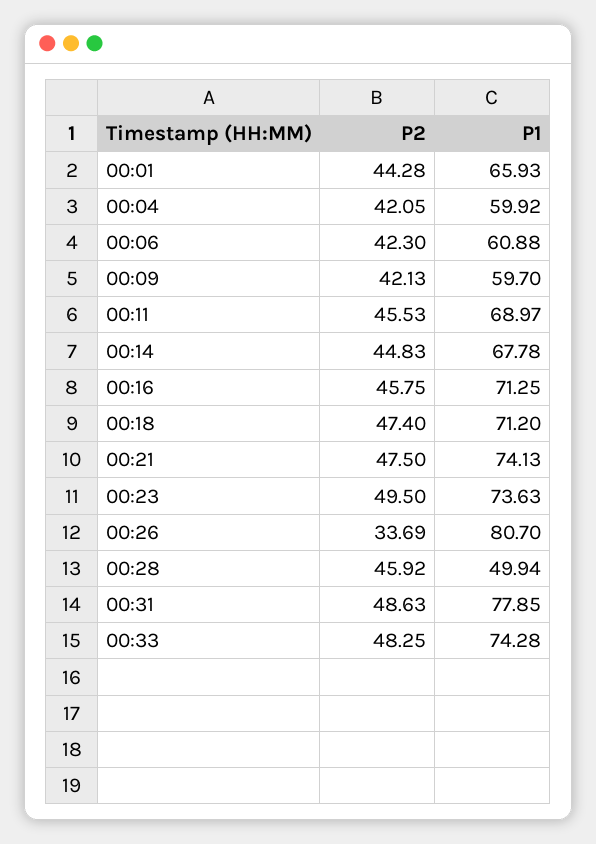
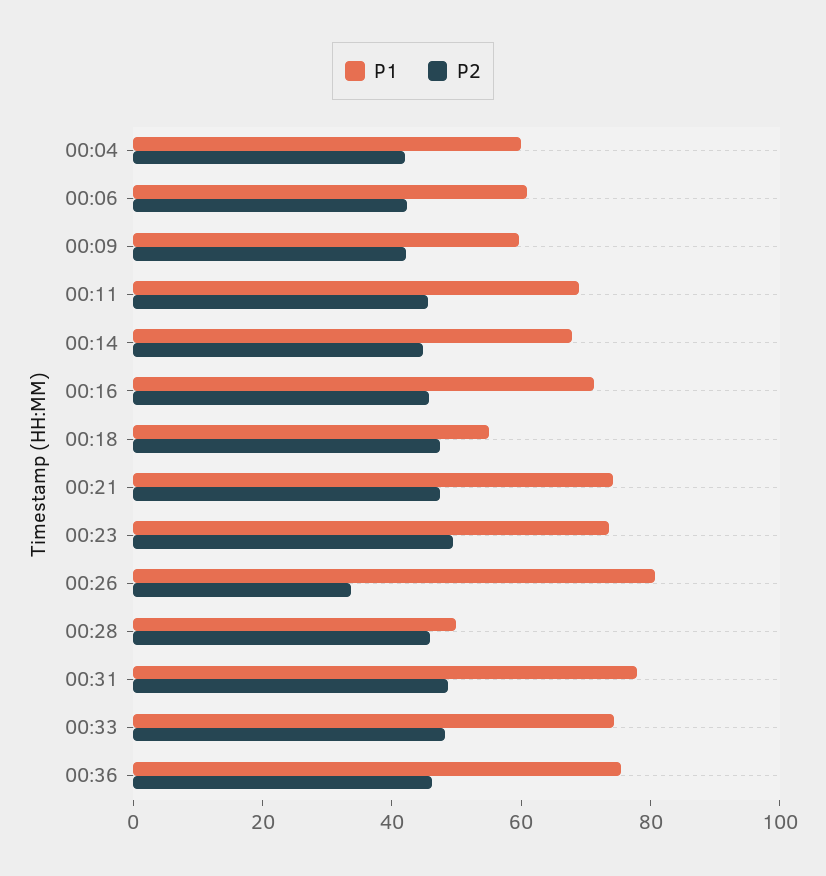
P2, 00:01: 44.28 -> none
P1, 00:01: 65.93 -> none
P1, 00:18: 71.2 -> 55
P1, 00:36: none -> 75
P2, 00:36: none -> 45

